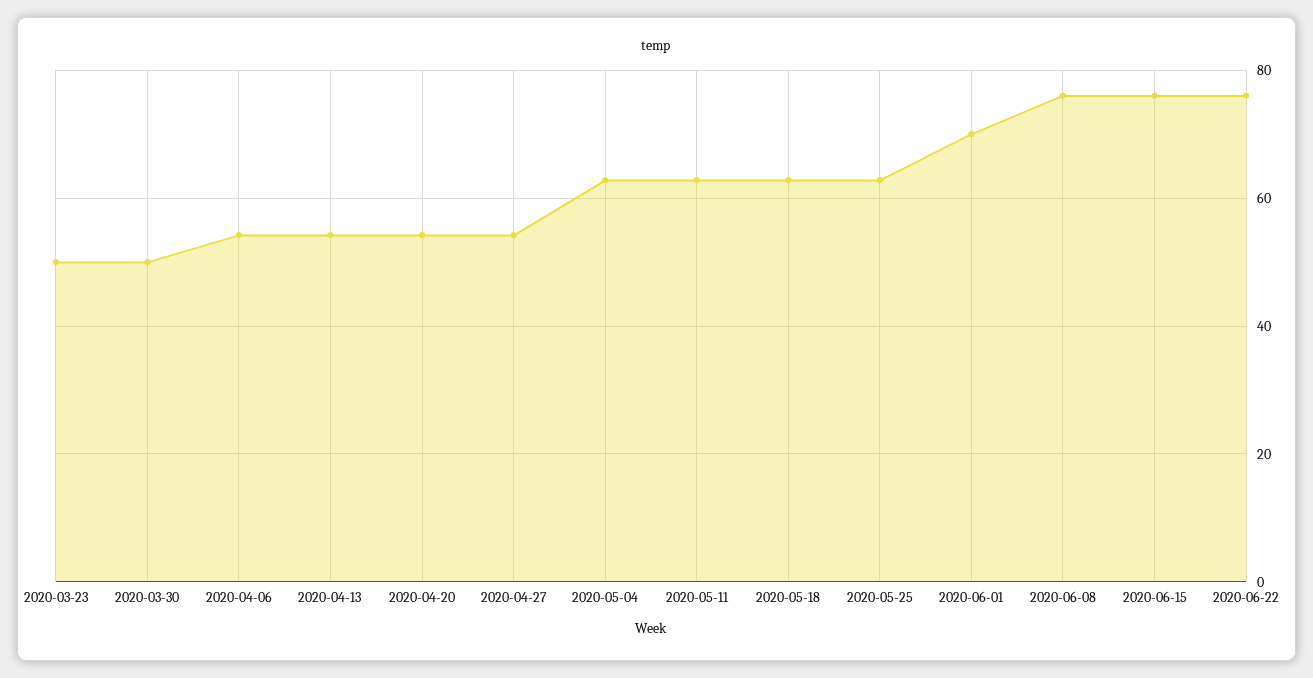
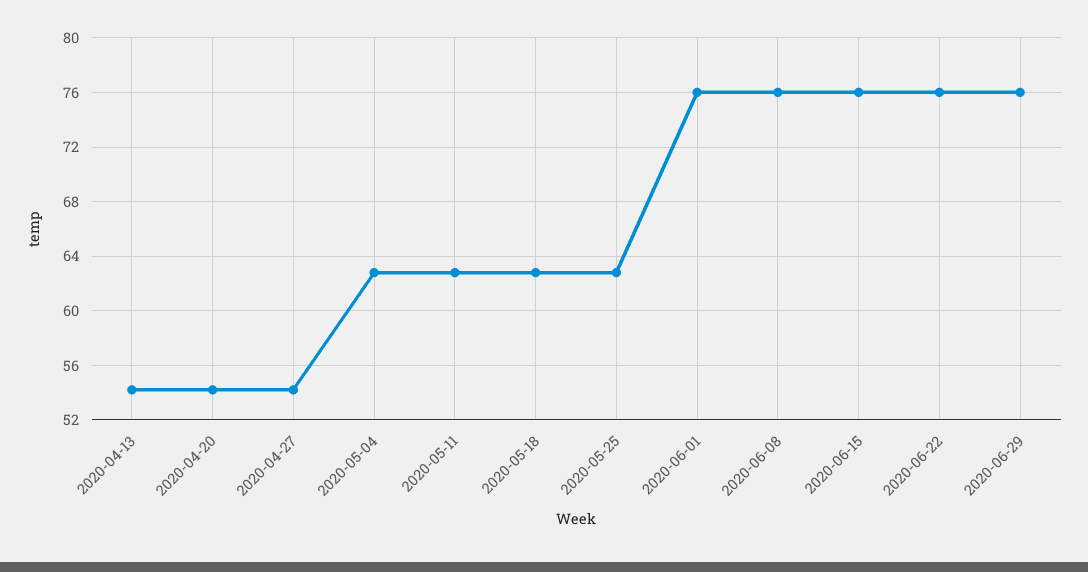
2020-03-23: 50 -> none
2020-03-30: 50 -> none
2020-04-06: 54 -> none
2020-06-01: 70 -> 76
2020-06-29: none -> 76

